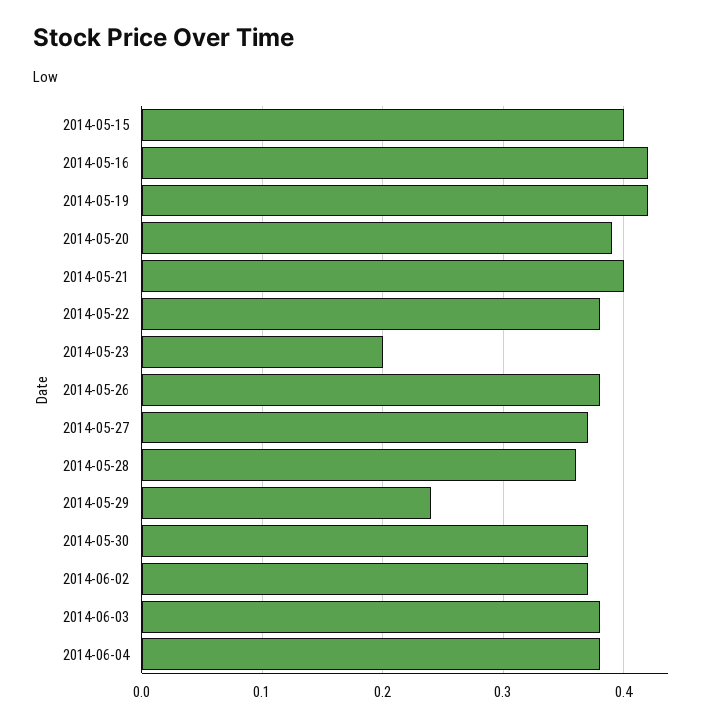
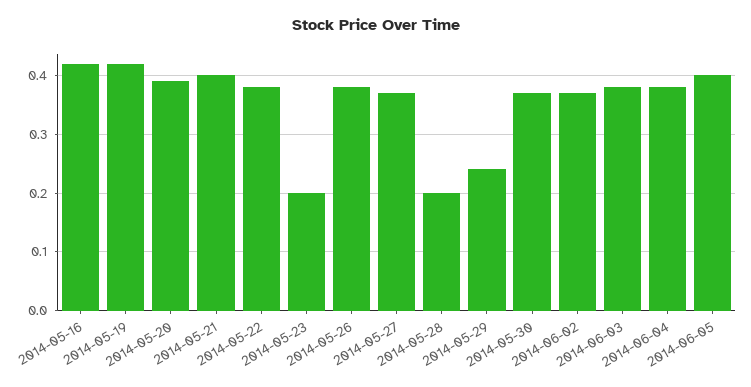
2014-05-15: 0.4 -> none
2014-05-28: 0.36 -> 0.2
2014-06-05: none -> 0.4

